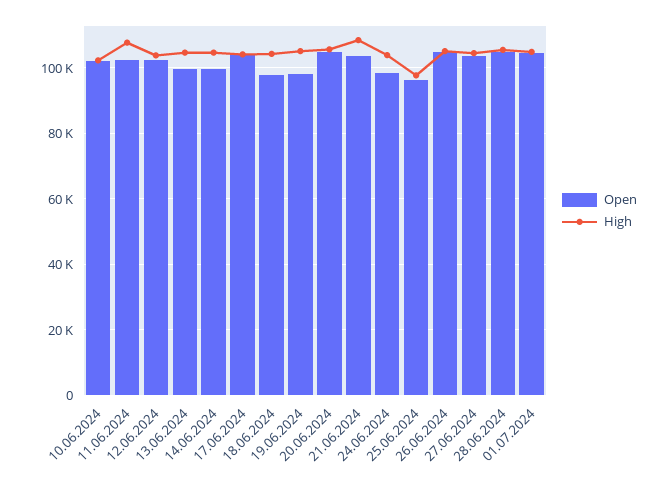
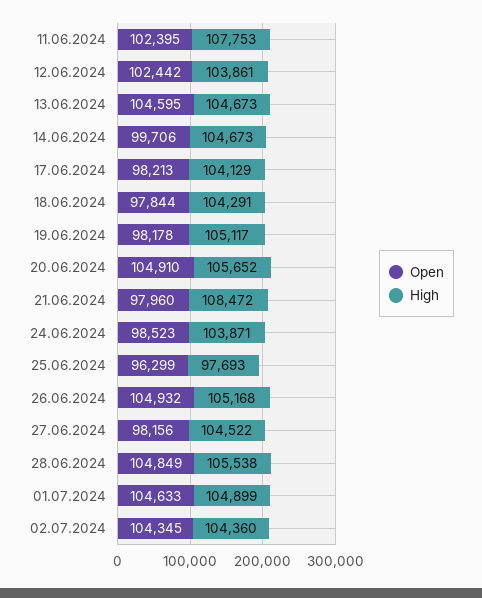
Open, 10.06.2024: 102000 -> none
High, 10.06.2024: 102000 -> none
Open, 13.06.2024: 100000 -> 104595
Open, 17.06.2024: 104000 -> 98213
Open, 21.06.2024: 104000 -> 97960
Open, 27.06.2024: 104000 -> 98156
Open, 02.07.2024: none -> 104345
High, 02.07.2024: none -> 104360

